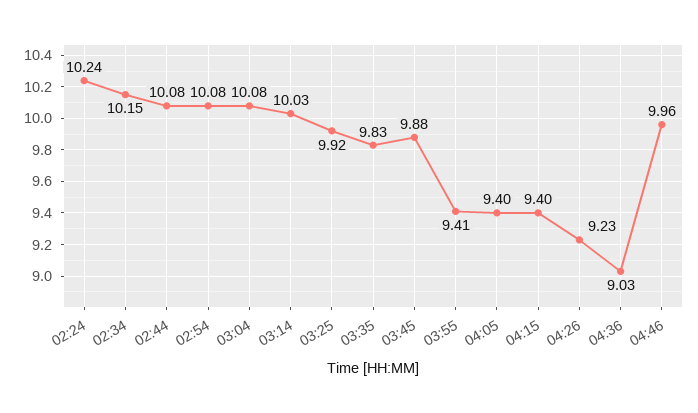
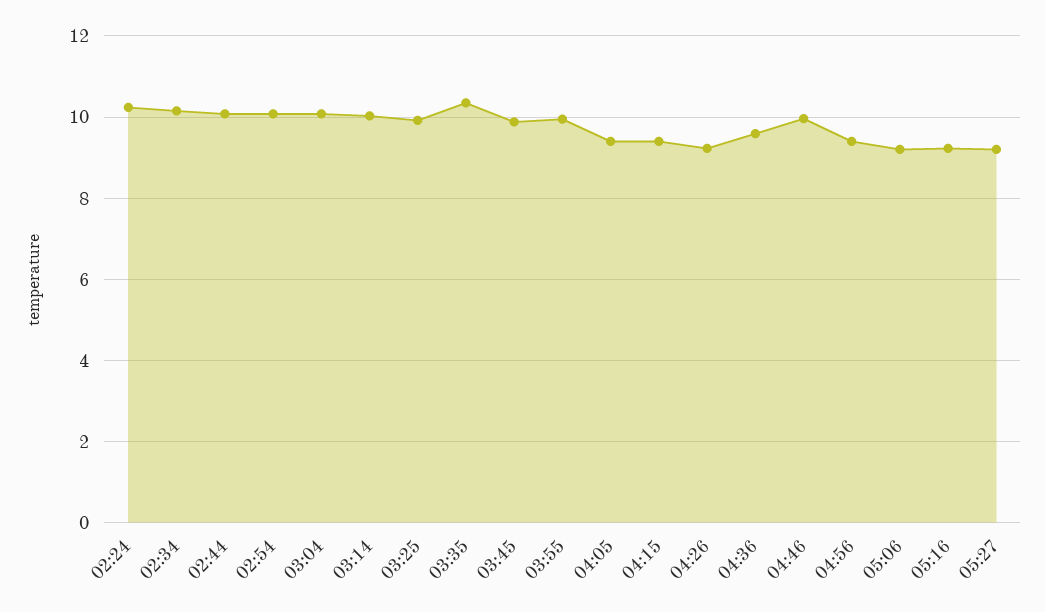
03:35: 9.83 -> 10.4
03:55: 9.41 -> 10
04:36: 9.03 -> 9.6
04:56: none -> 9.4
05:06: none -> 9.2
05:16: none -> 9.2
05:27: none -> 9.2

